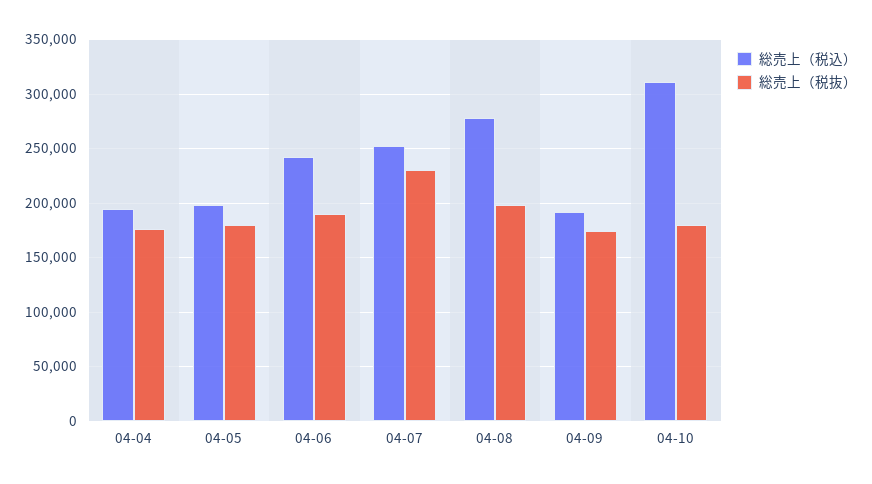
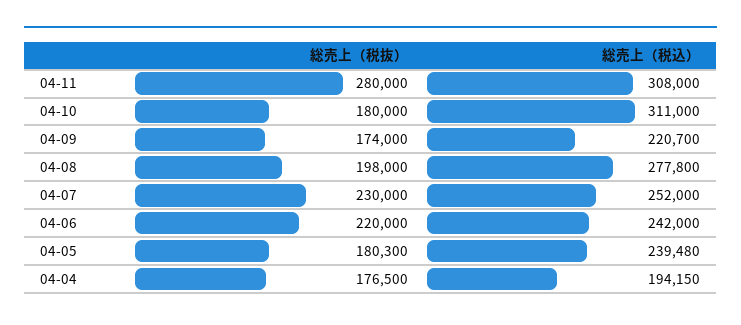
総売上（税込）, 04-05: 200000 -> 239480
総売上（税抜）, 04-06: 190000 -> 220000
総売上（税込）, 04-09: 190000 -> 220700
総売上（税抜）, 04-11: none -> 280000
総売上（税込）, 04-11: none -> 308000

